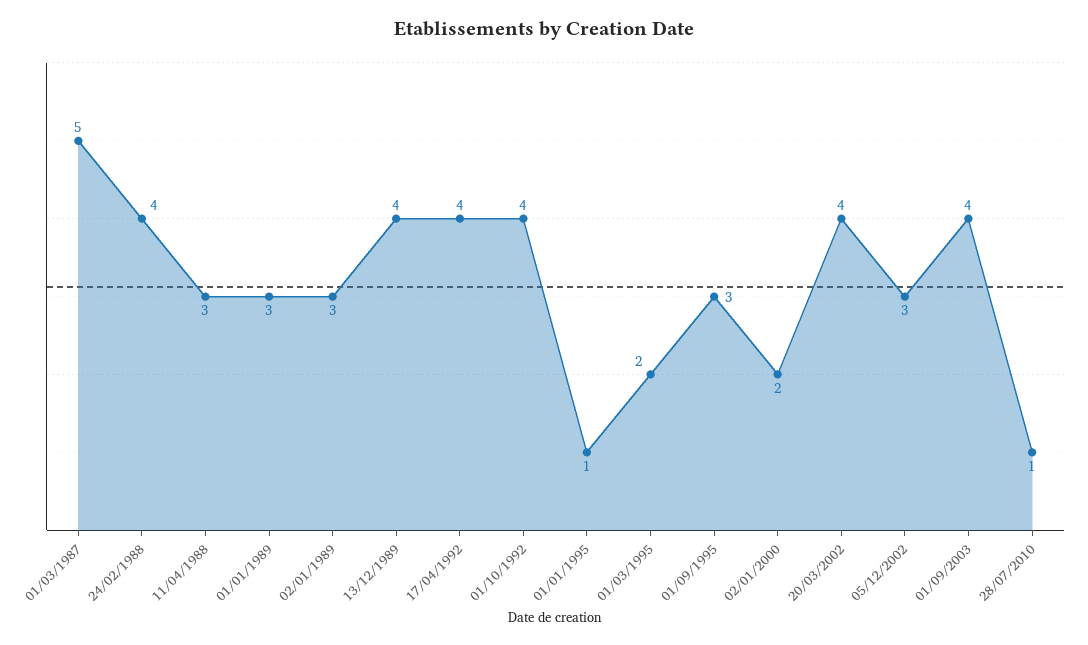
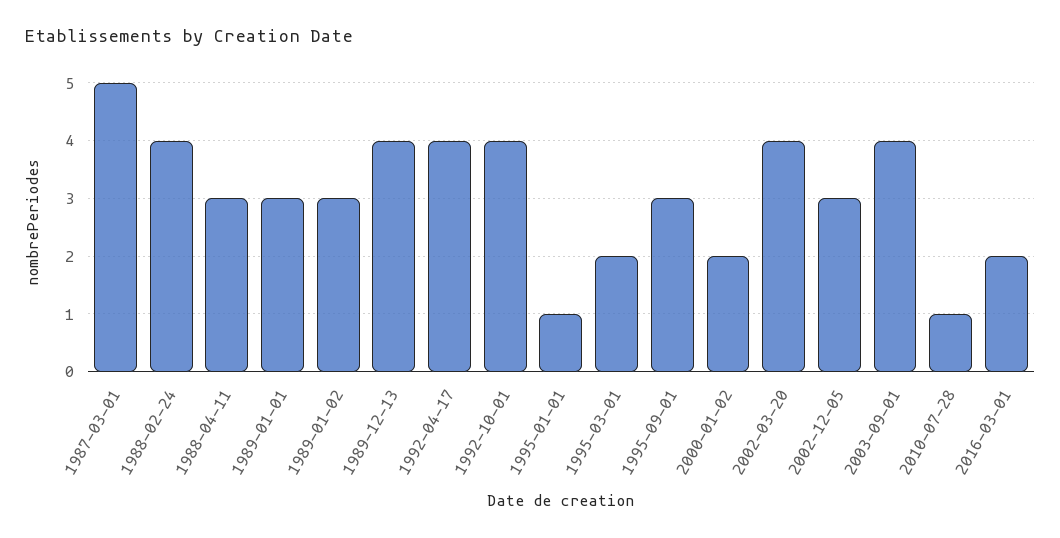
2016-03-01: none -> 2

